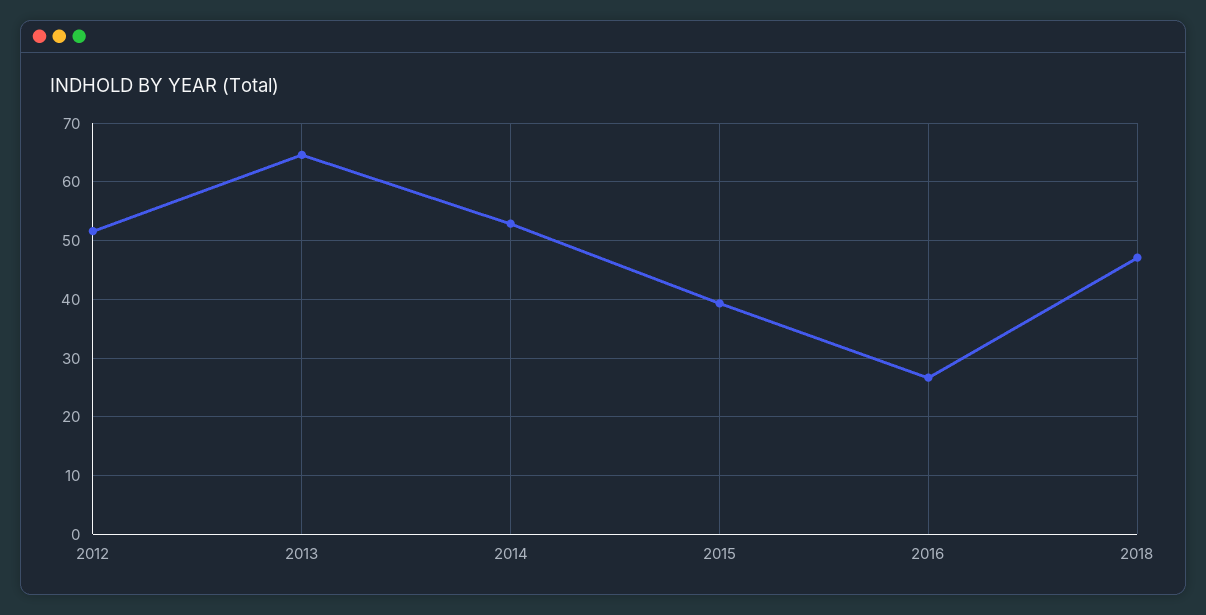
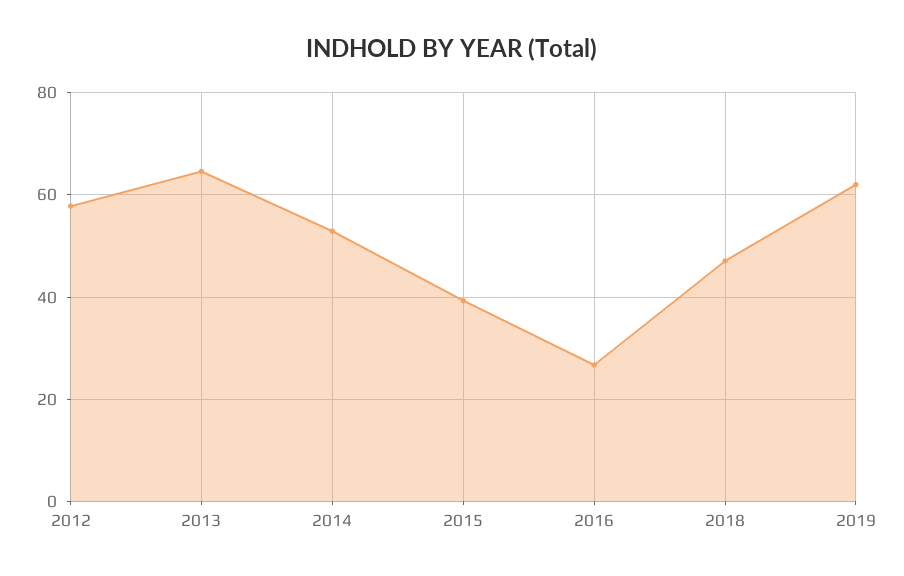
2012: 52 -> 58
2019: none -> 62

